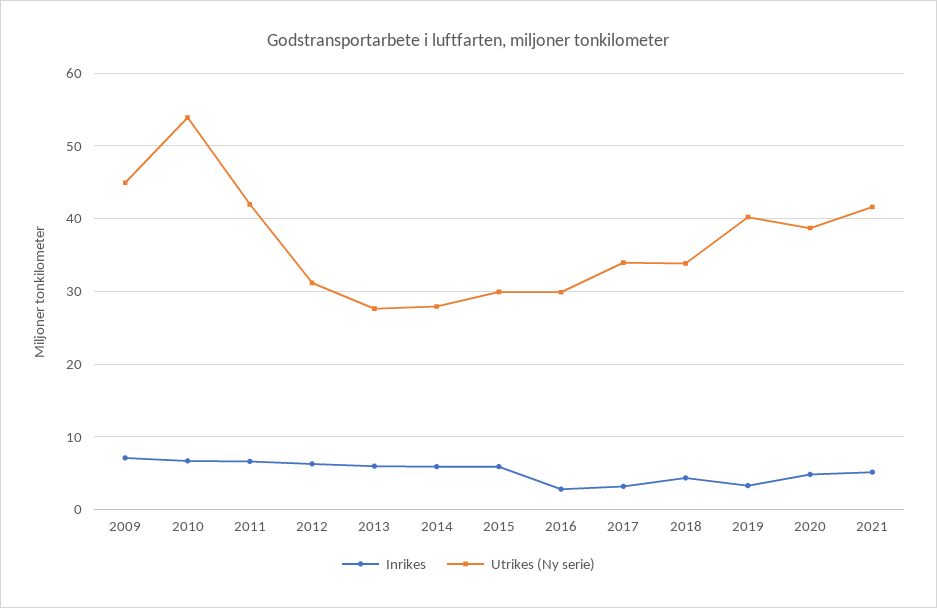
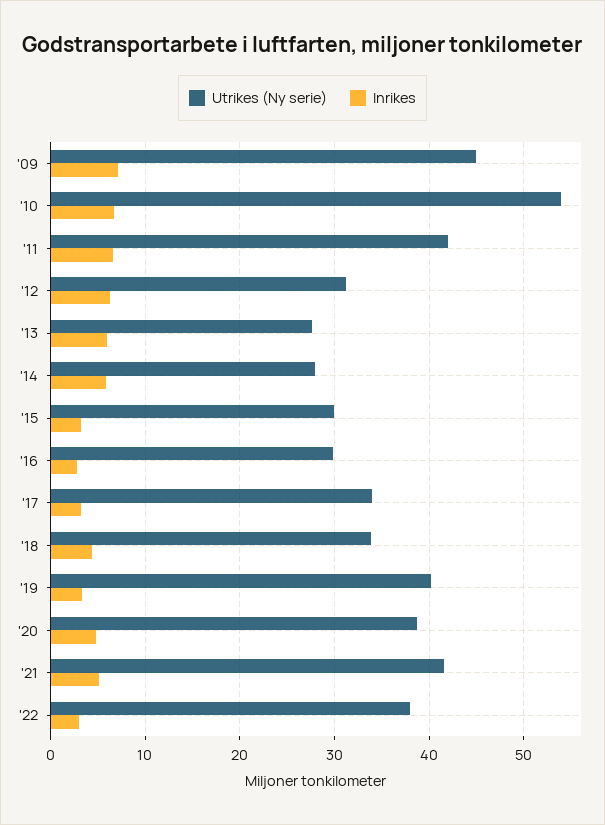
Inrikes, 2015: 6 -> 3
Utrikes (Ny serie), '22: none -> 38
Inrikes, '22: none -> 3

